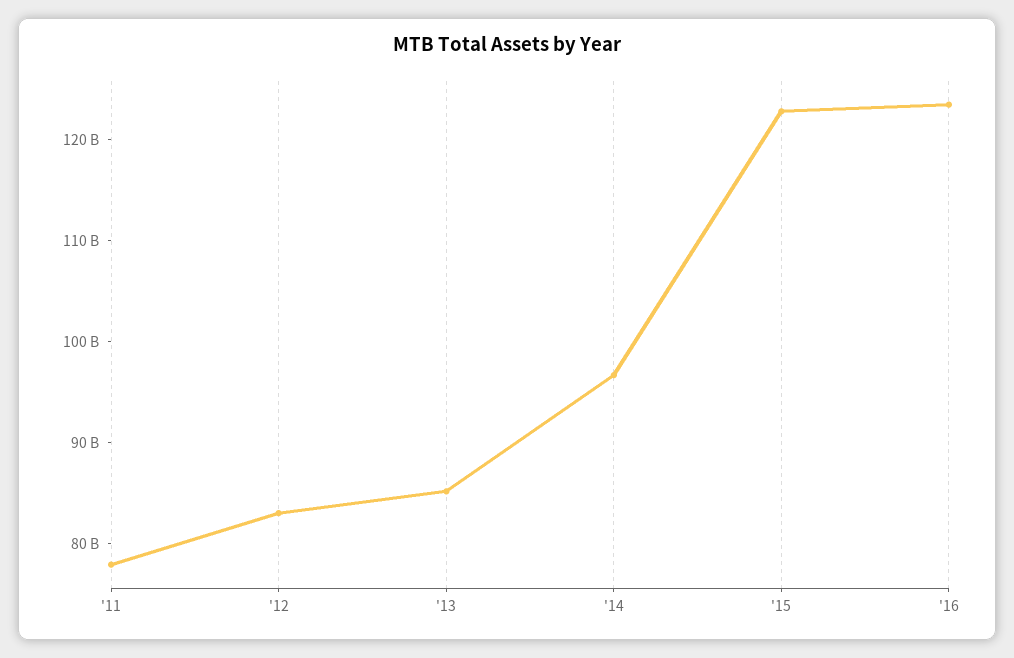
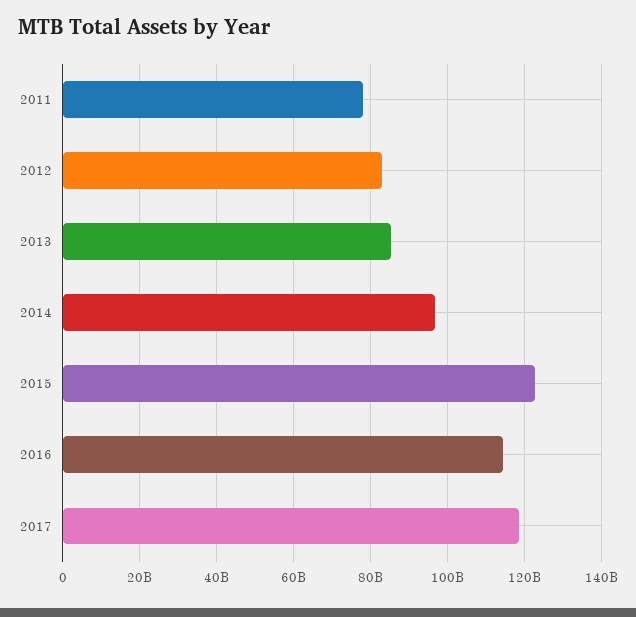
'16: 124000000000 -> 114000000000
2017: none -> 118000000000

